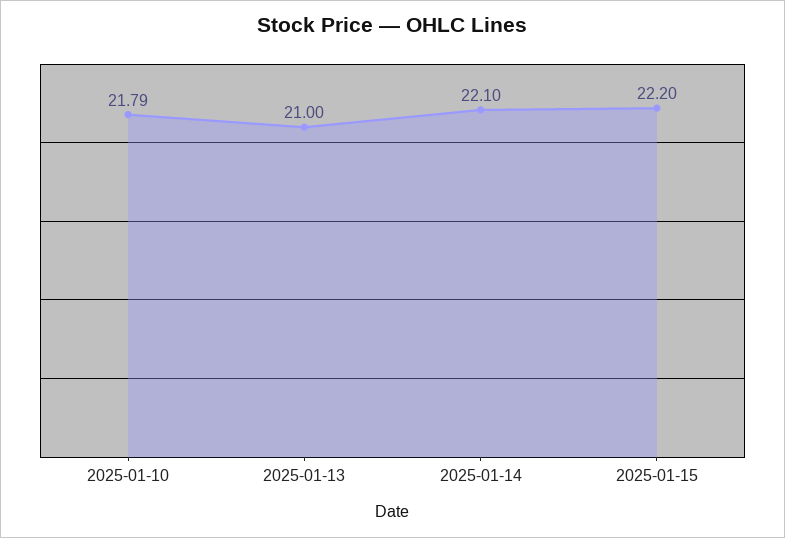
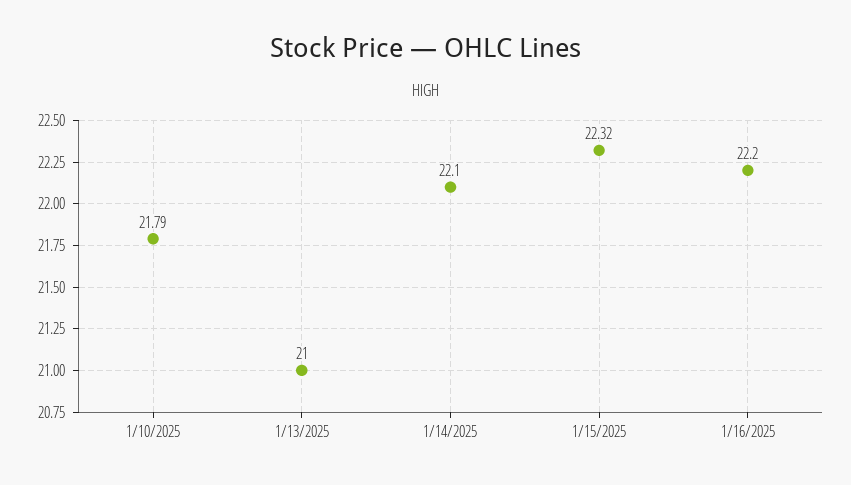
2025-01-15: 22.2 -> 22.32
1/16/2025: none -> 22.2

